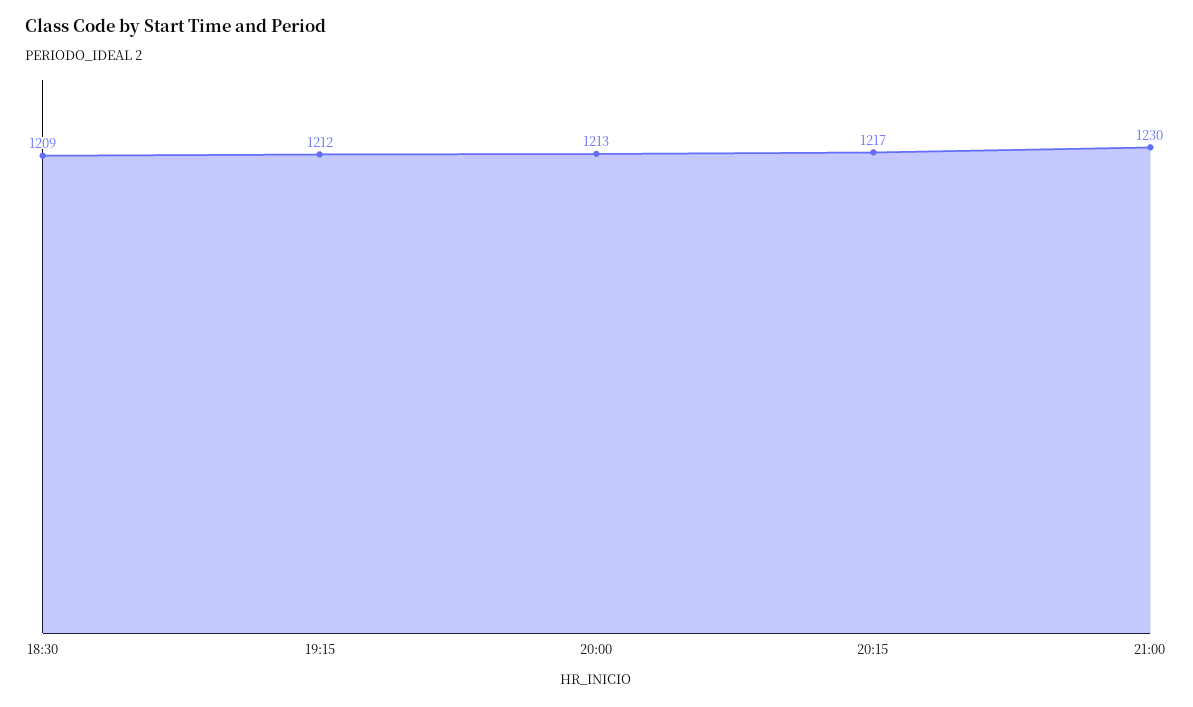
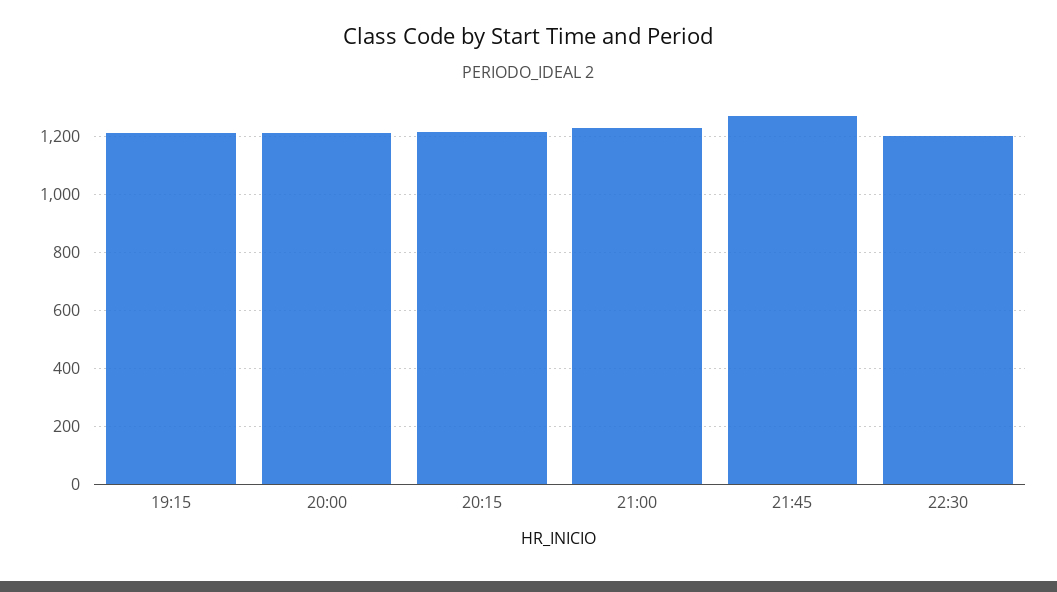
18:30: 1209 -> none
21:45: none -> 1275
22:30: none -> 1200

